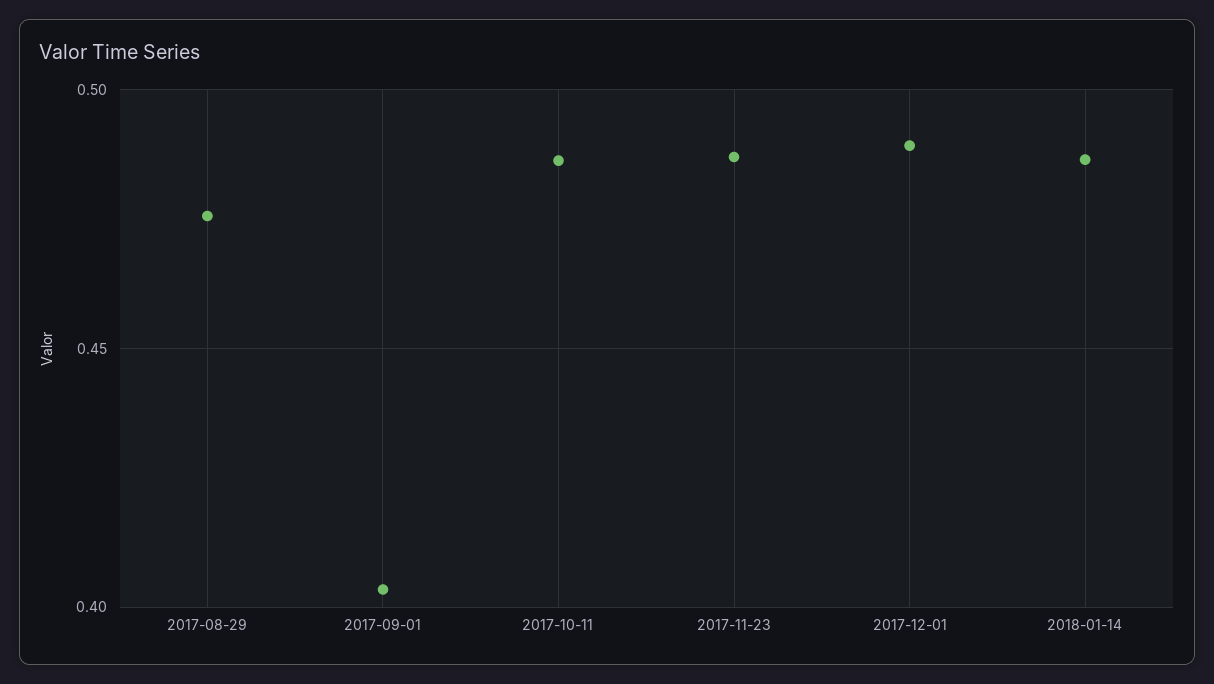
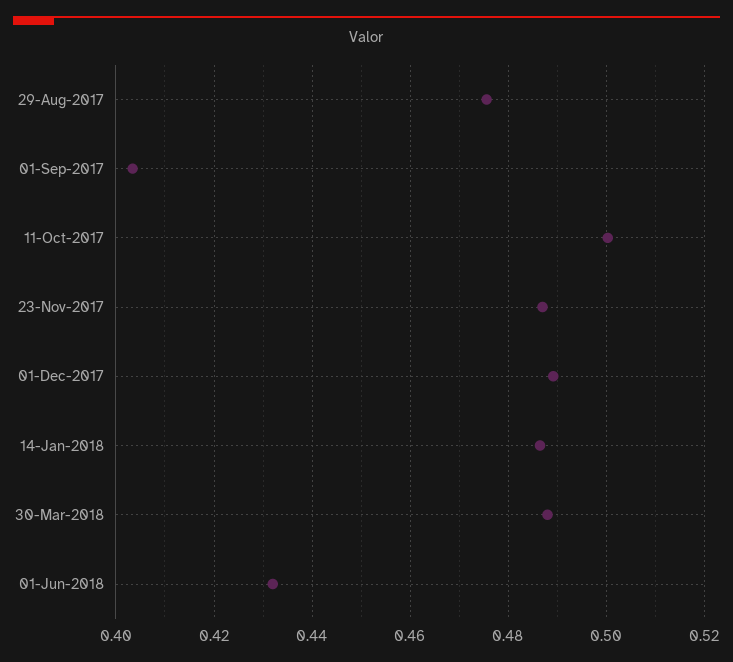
2017-10-11: 0.485 -> 0.5
30-Mar-2018: none -> 0.488
01-Jun-2018: none -> 0.432

